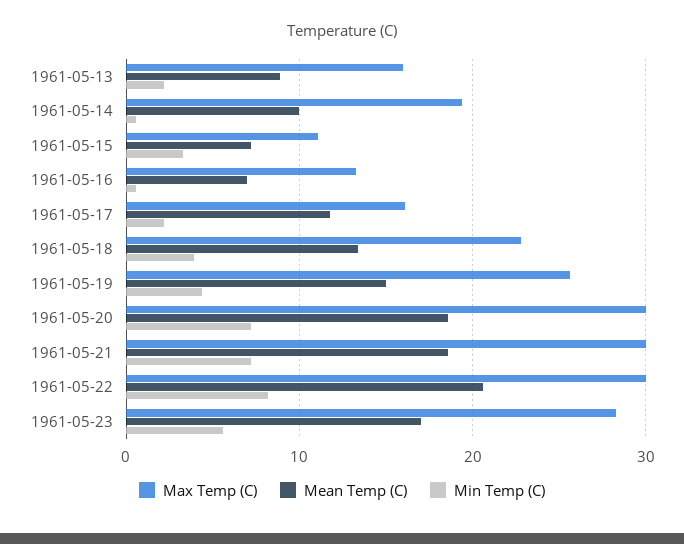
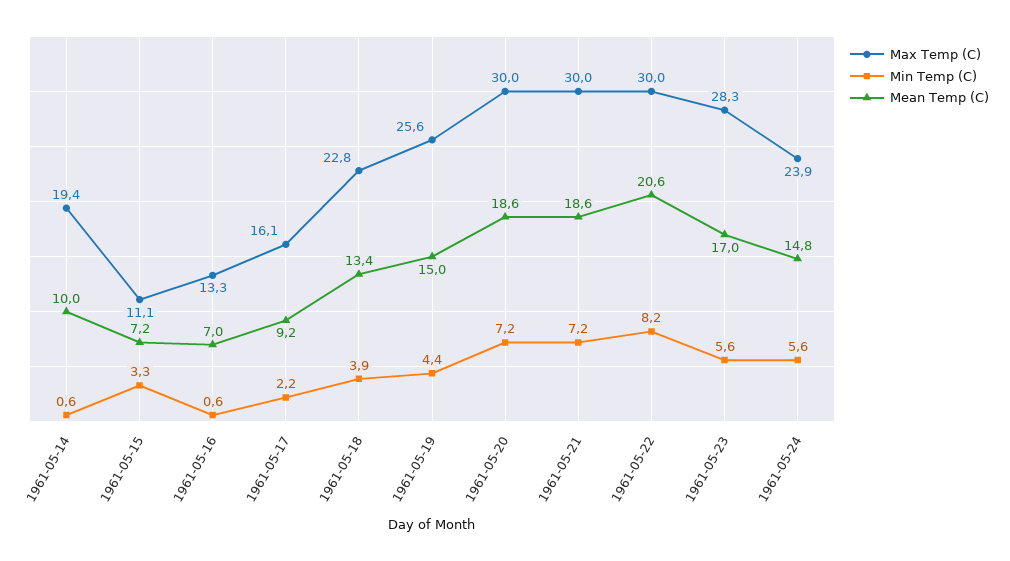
Max Temp (C), 1961-05-13: 16 -> none
Mean Temp (C), 1961-05-13: 9 -> none
Min Temp (C), 1961-05-13: 2 -> none
Mean Temp (C), 1961-05-17: 12 -> 9.2
Max Temp (C), 1961-05-24: none -> 23.9
Min Temp (C), 1961-05-24: none -> 5.6
Mean Temp (C), 1961-05-24: none -> 14.8

